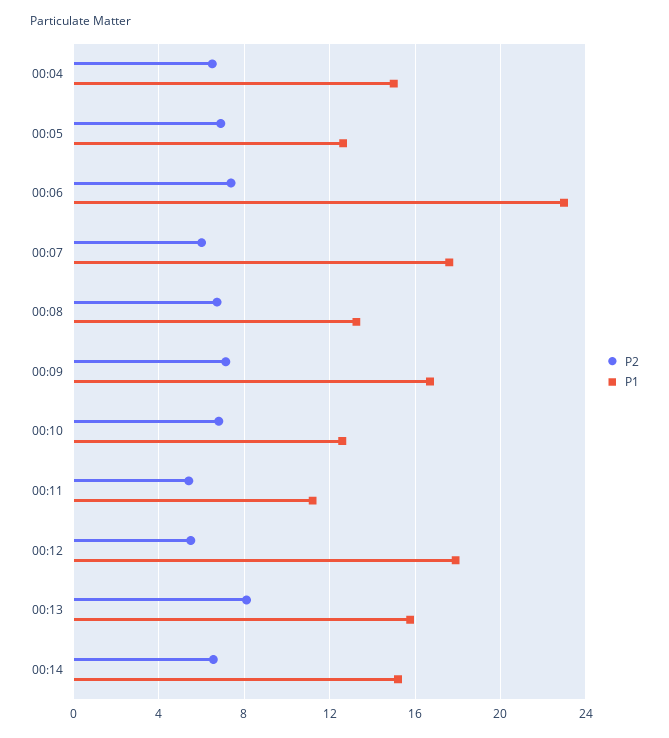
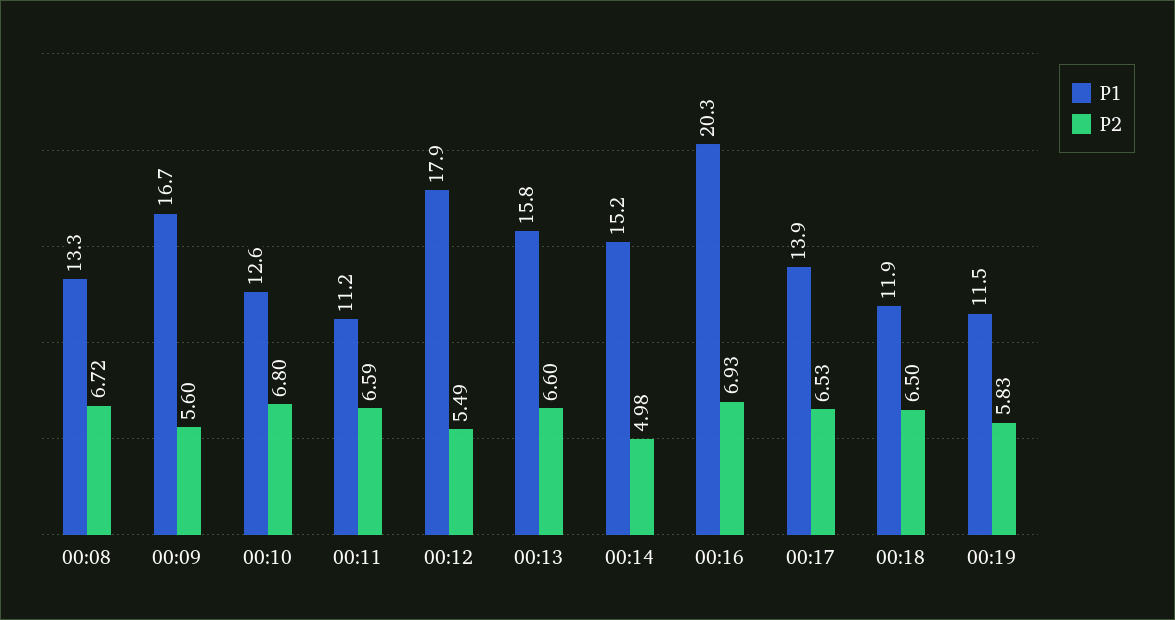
P2, 00:04: 6.5 -> none
P1, 00:04: 15 -> none
P2, 00:05: 7 -> none
P1, 00:05: 12.5 -> none
P2, 00:06: 7.5 -> none
P1, 00:06: 23 -> none
P2, 00:07: 6 -> none
P1, 00:07: 17.5 -> none
P2, 00:09: 7 -> 5.6
P2, 00:11: 5.5 -> 6.59
P2, 00:13: 8 -> 6.6
P2, 00:14: 6.5 -> 4.98
P1, 00:16: none -> 20.3
P2, 00:16: none -> 6.93
P1, 00:17: none -> 13.9
P2, 00:17: none -> 6.53
P1, 00:18: none -> 11.9
P2, 00:18: none -> 6.5
P1, 00:19: none -> 11.5
P2, 00:19: none -> 5.83

